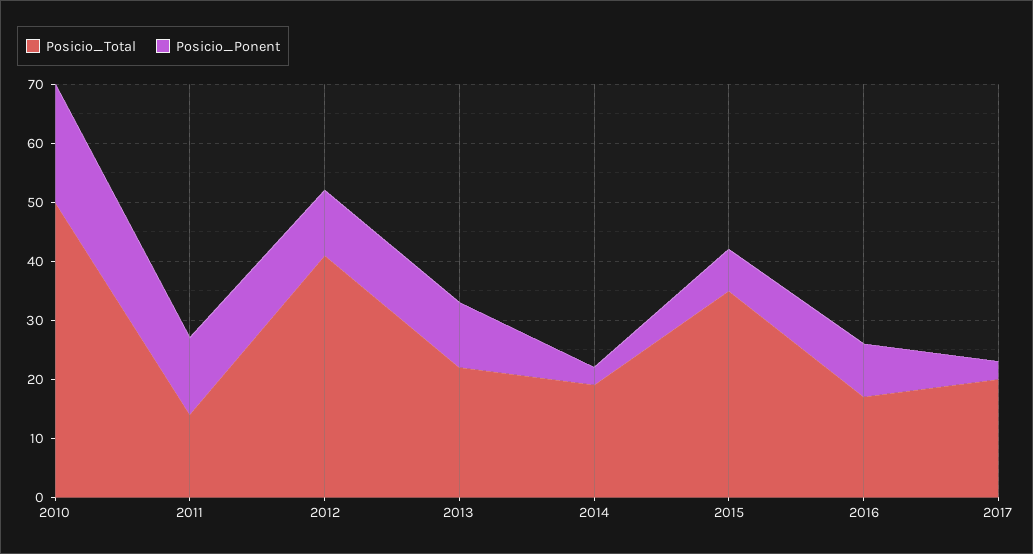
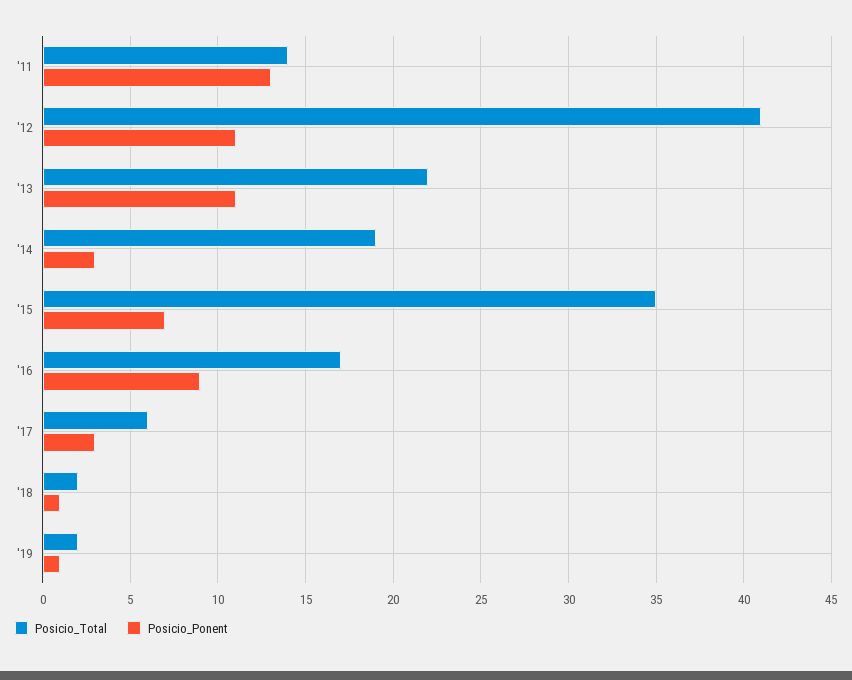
Posicio_Total, 2010: 50 -> none
Posicio_Ponent, 2010: 20 -> none
Posicio_Total, 2017: 20 -> 6
Posicio_Total, '18: none -> 2
Posicio_Ponent, '18: none -> 1
Posicio_Total, '19: none -> 2
Posicio_Ponent, '19: none -> 1

